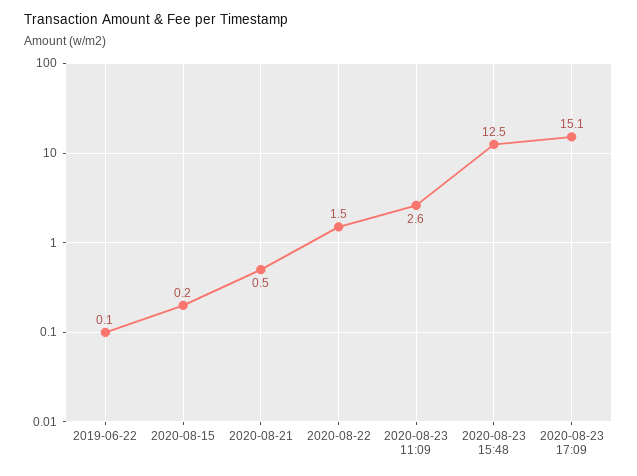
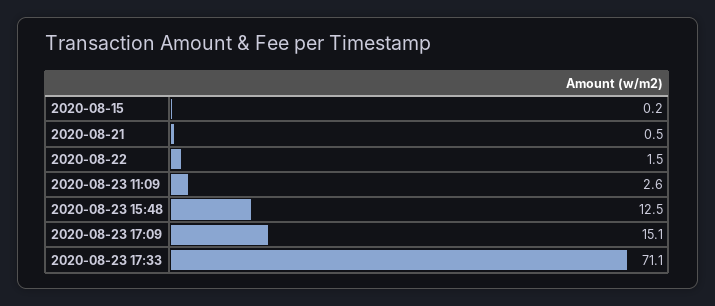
2019-06-22: 0.1 -> none
2020-08-23 17:33: none -> 71.1

